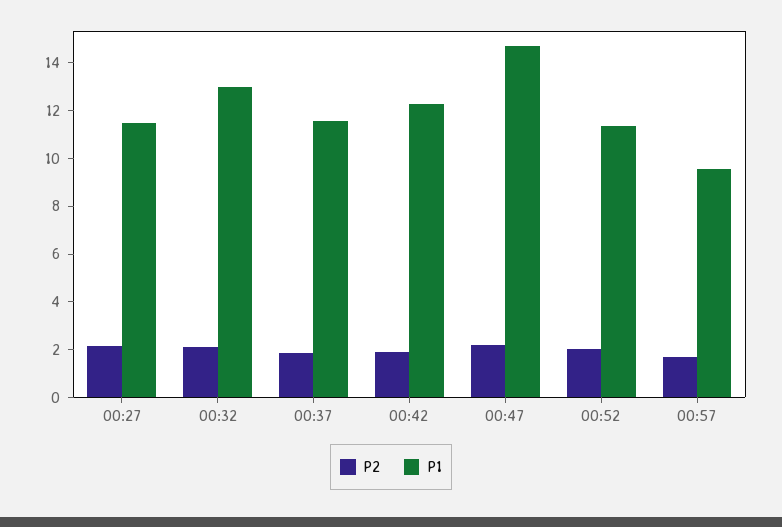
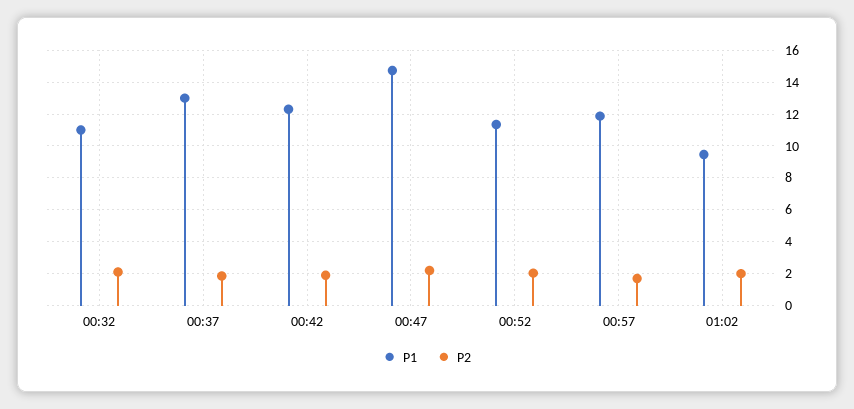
P2, 00:27: 2 -> none
P1, 00:27: 11.5 -> none
P1, 00:32: 13 -> 11
P1, 00:37: 11.5 -> 13
P1, 00:57: 9.5 -> 12
P1, 01:02: none -> 9.5
P2, 01:02: none -> 2

